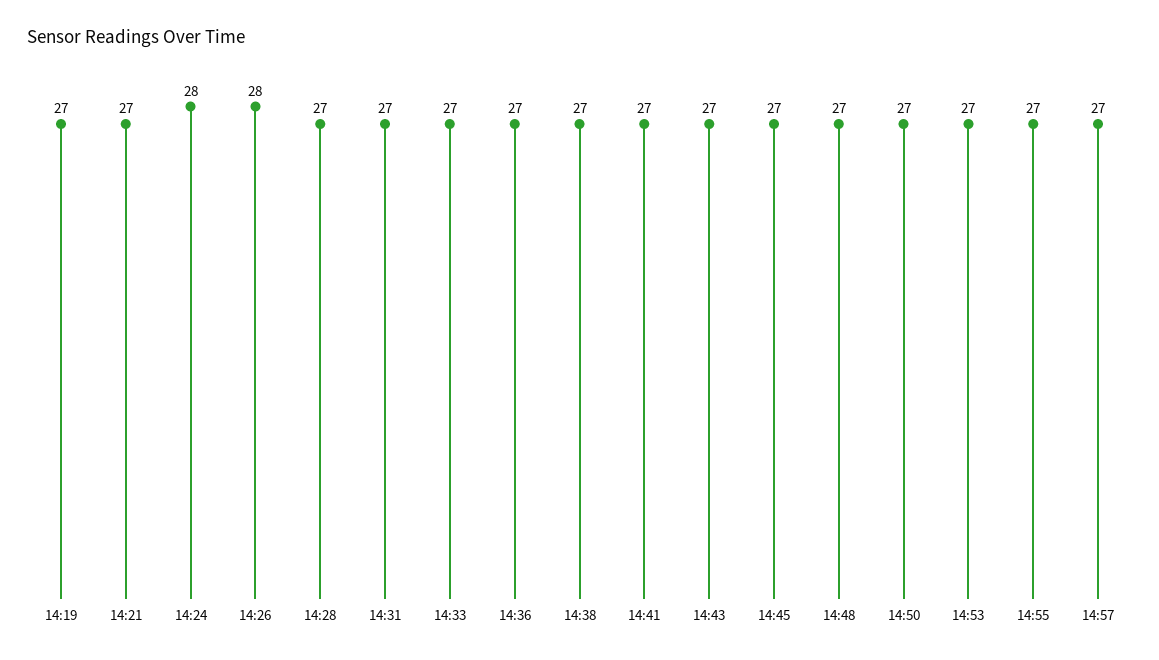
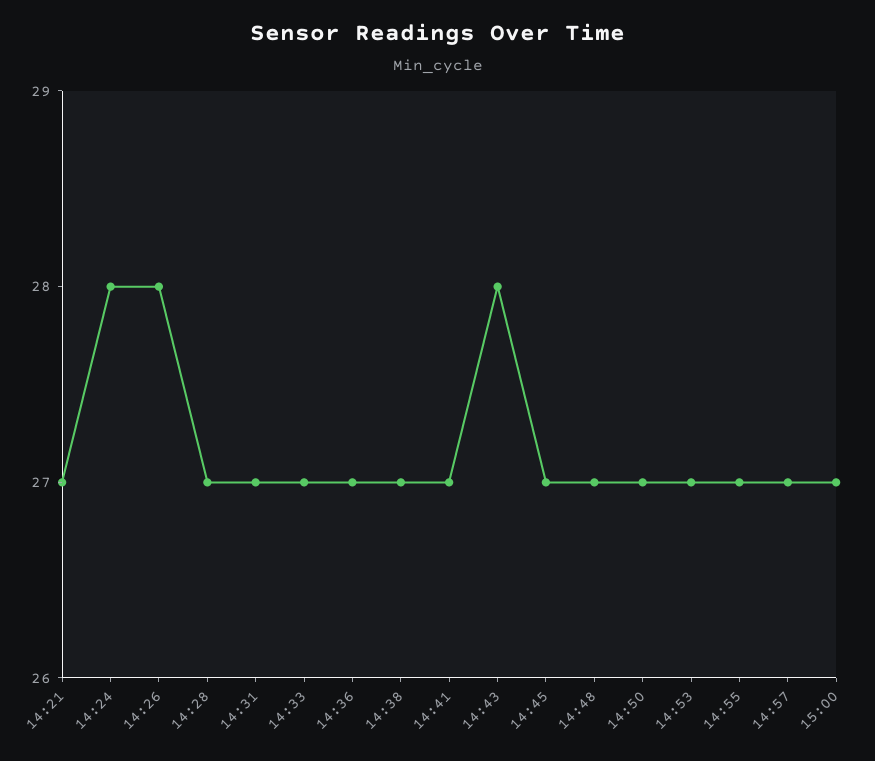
14:19: 27 -> none
14:43: 27 -> 28
15:00: none -> 27

